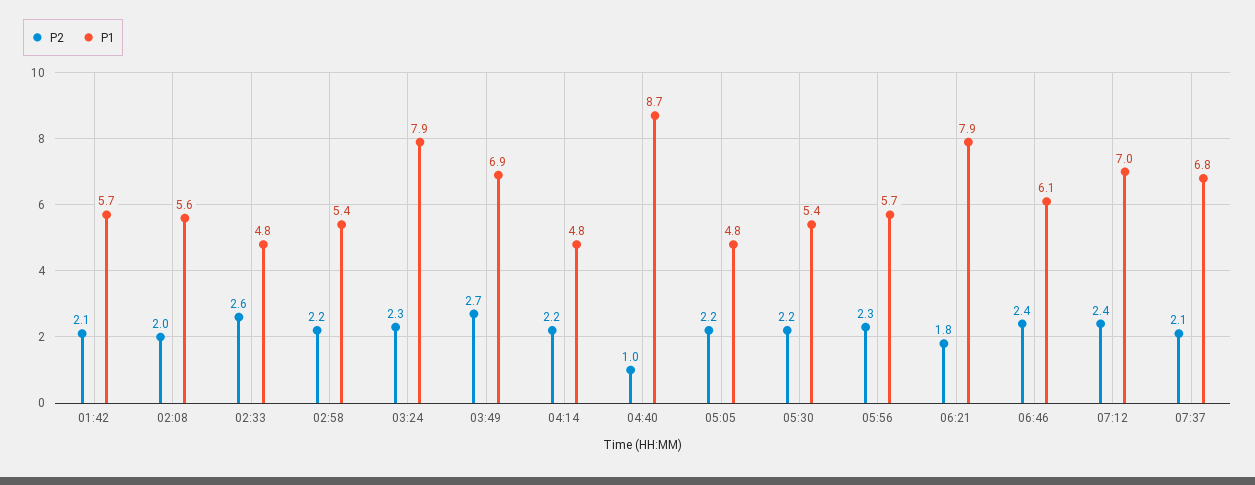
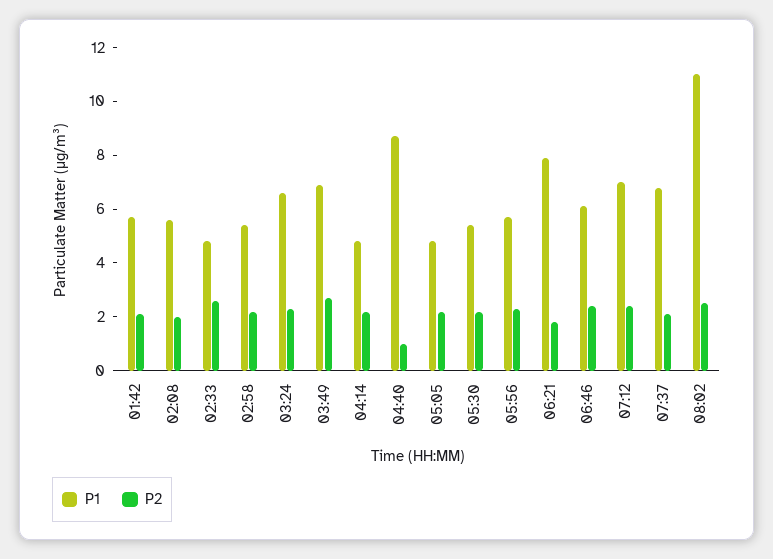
P1, 03:24: 7.9 -> 6.5
P1, 08:02: none -> 11
P2, 08:02: none -> 2.5

